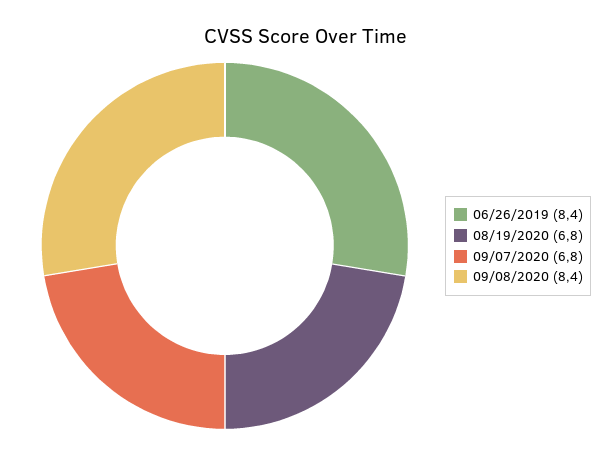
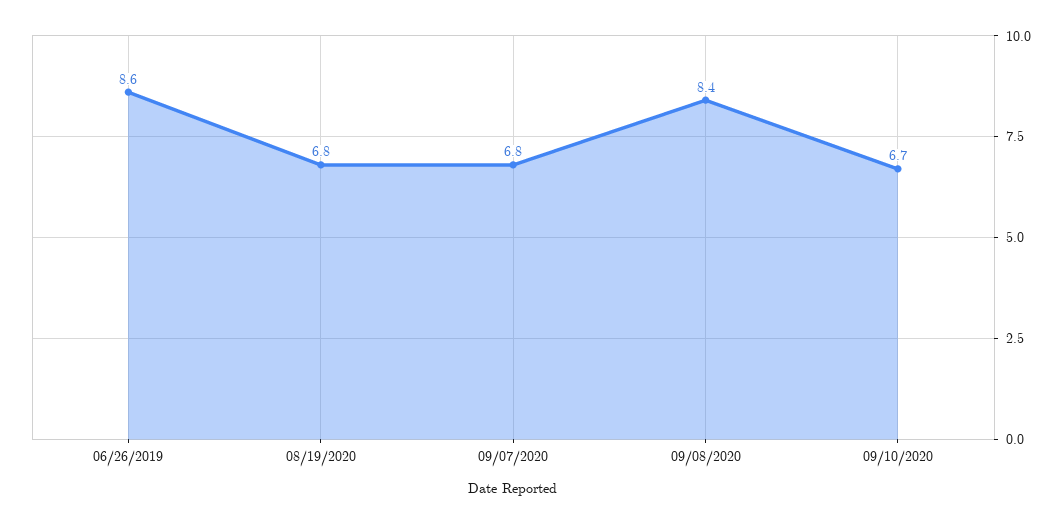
06/26/2019: 8.4 -> 8.6
09/10/2020: none -> 6.7

